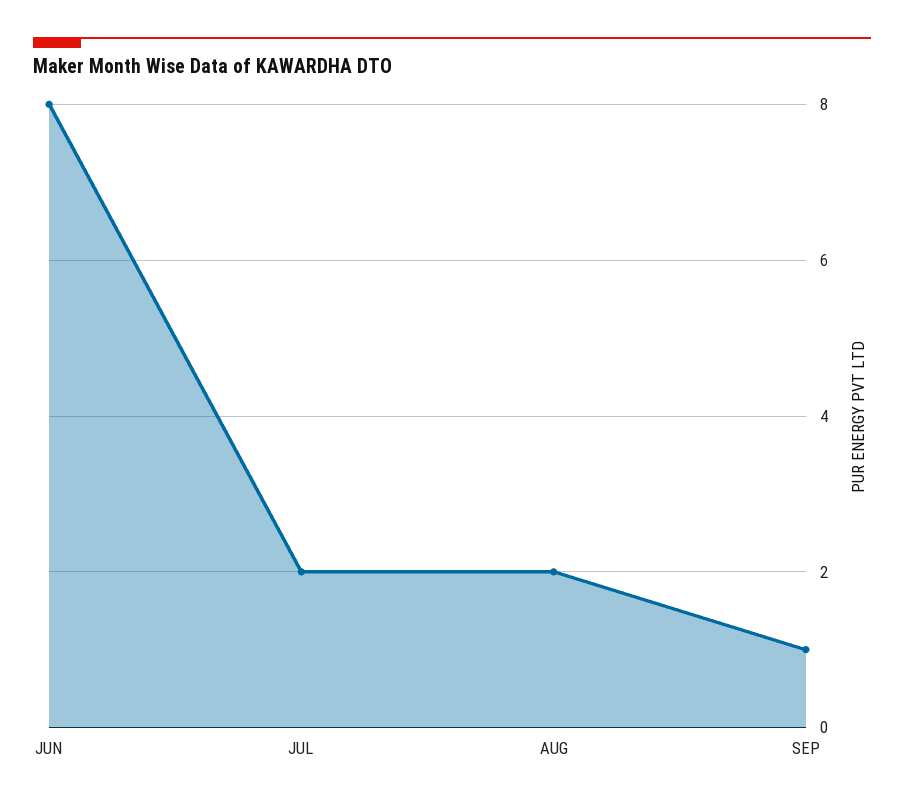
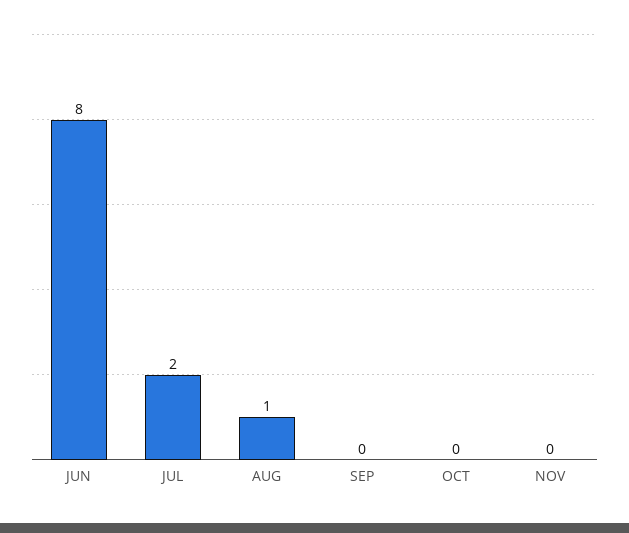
AUG: 2 -> 1
SEP: 1 -> 0
OCT: none -> 0
NOV: none -> 0

